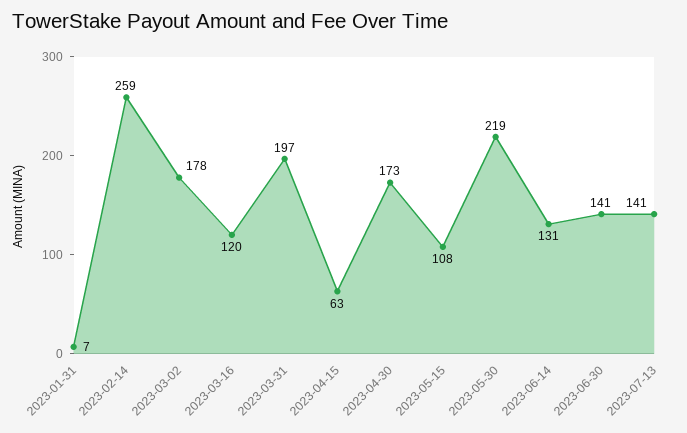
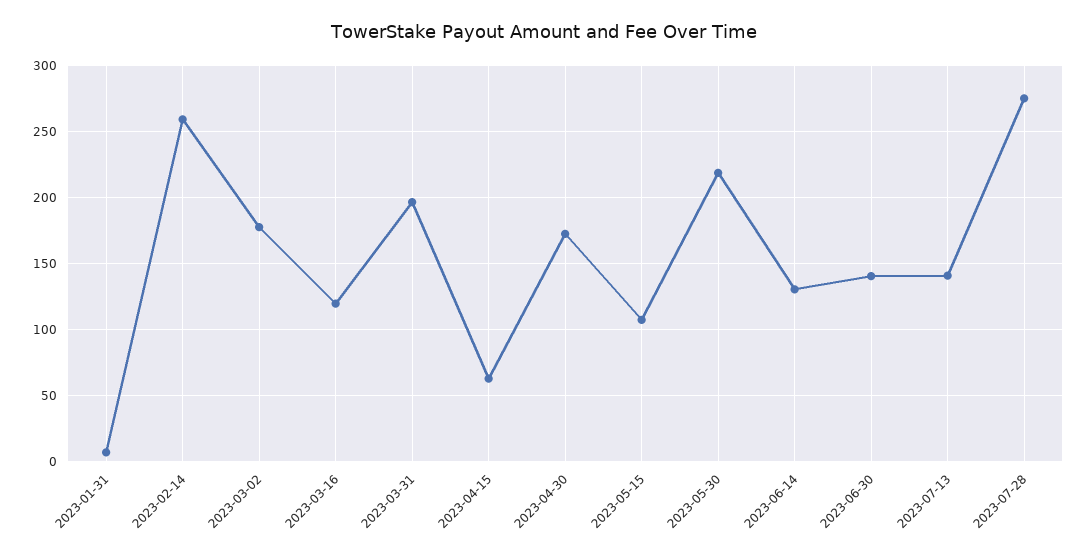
2023-07-28: none -> 275

